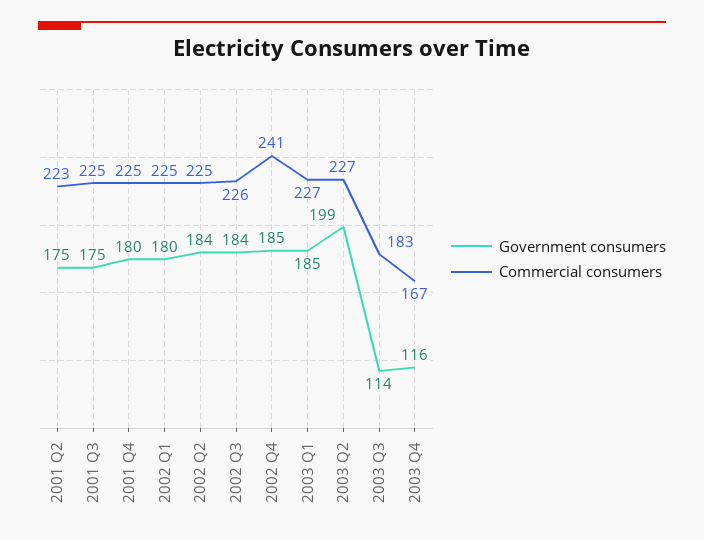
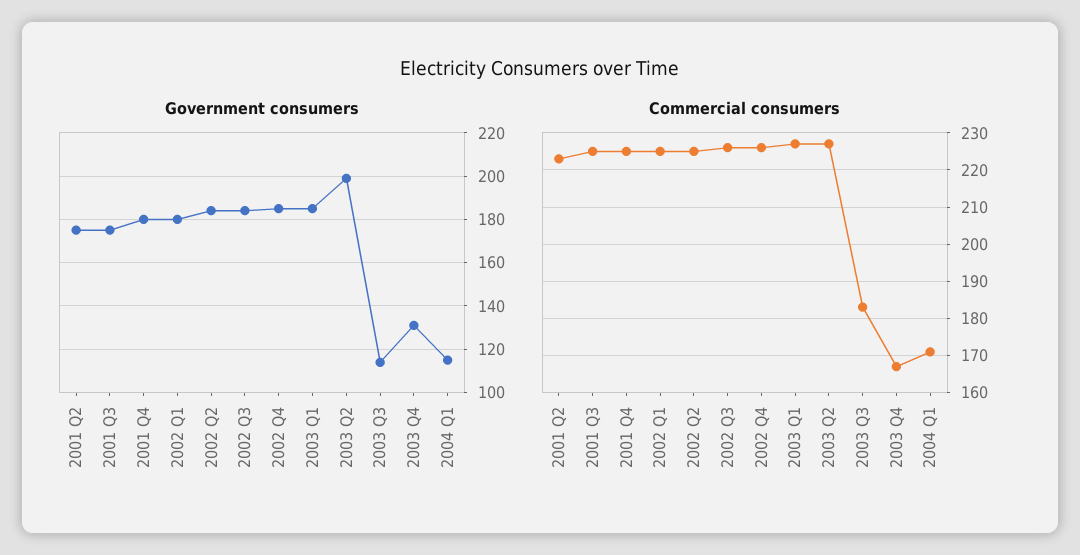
Commercial consumers, 2002 Q4: 241 -> 225
Government consumers, 2003 Q4: 116 -> 130
Government consumers, 2004 Q1: none -> 115
Commercial consumers, 2004 Q1: none -> 170

